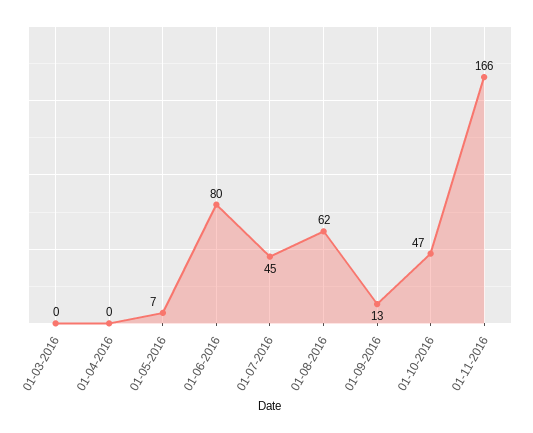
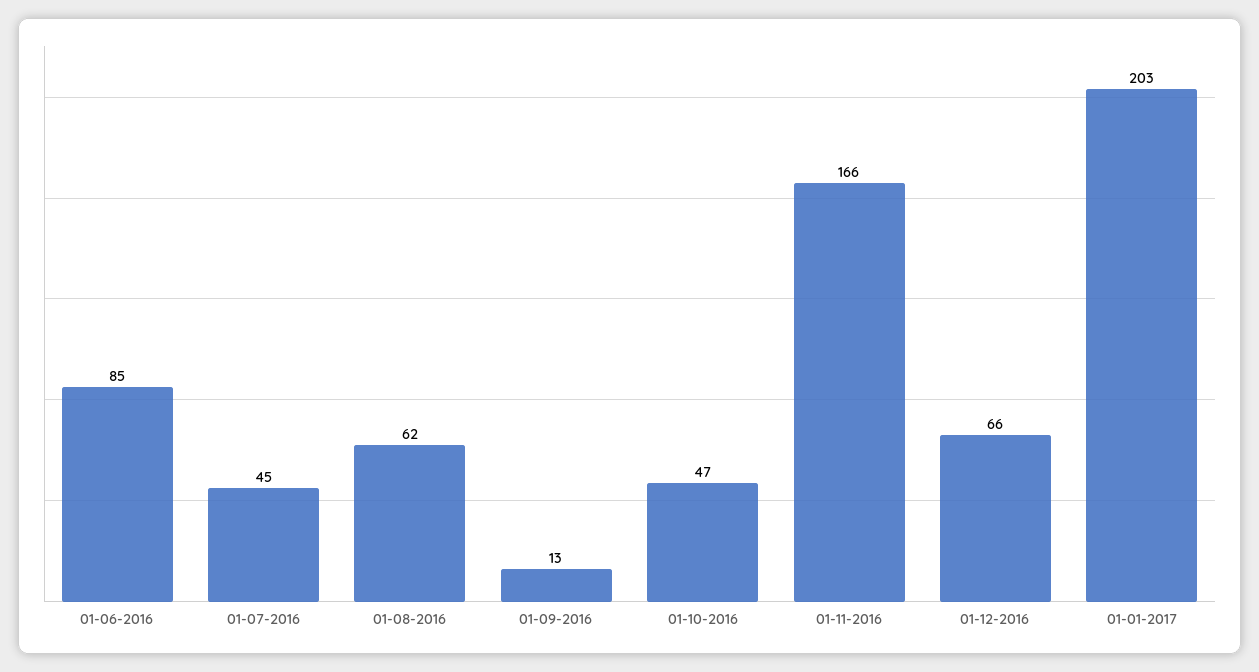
01-03-2016: 0 -> none
01-04-2016: 0 -> none
01-05-2016: 7 -> none
01-06-2016: 80 -> 85
01-12-2016: none -> 66
01-01-2017: none -> 203

